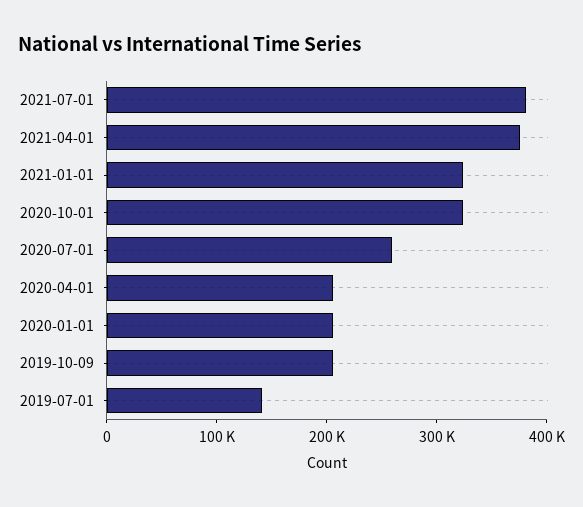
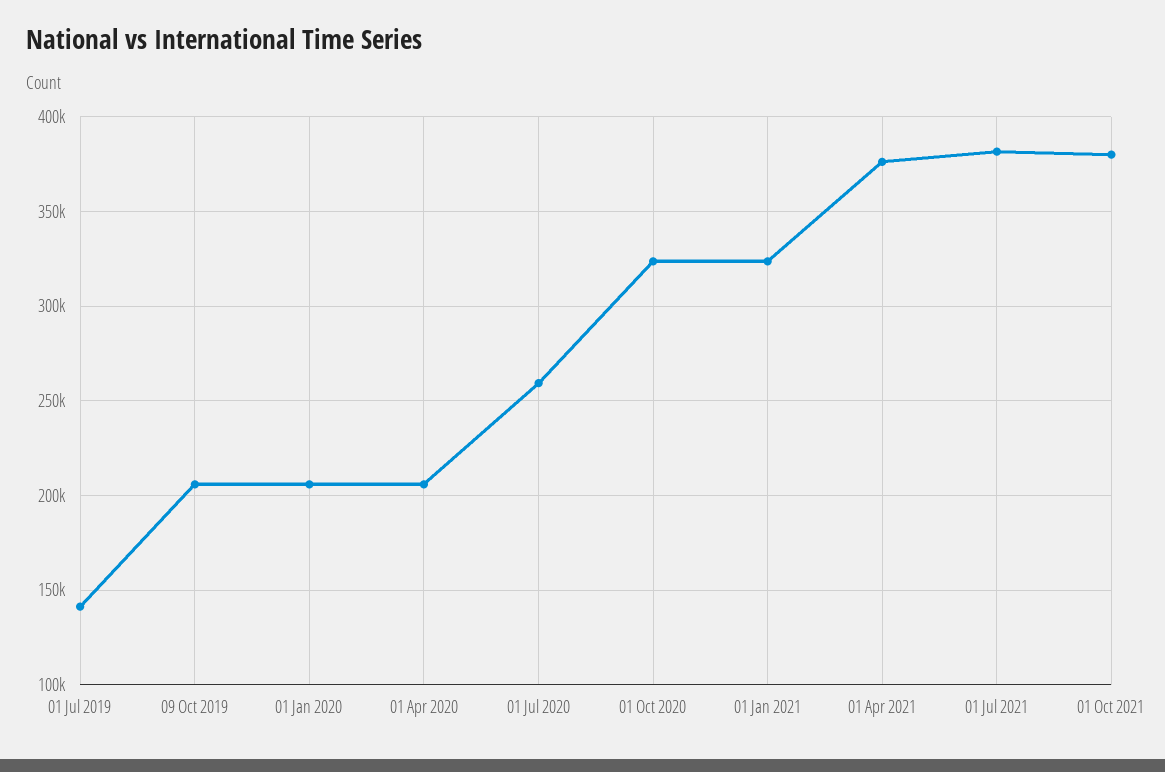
01 Oct 2021: none -> 380000

